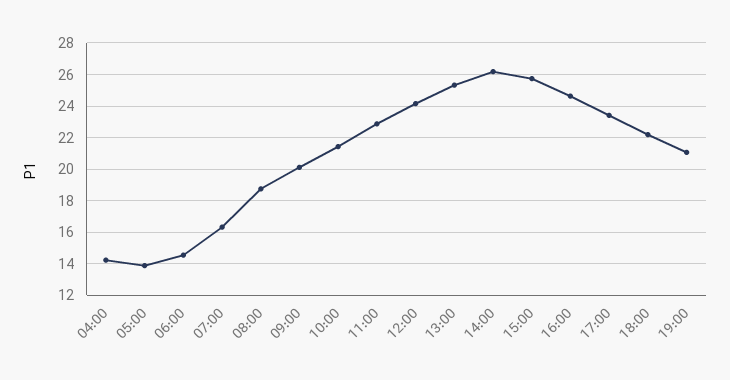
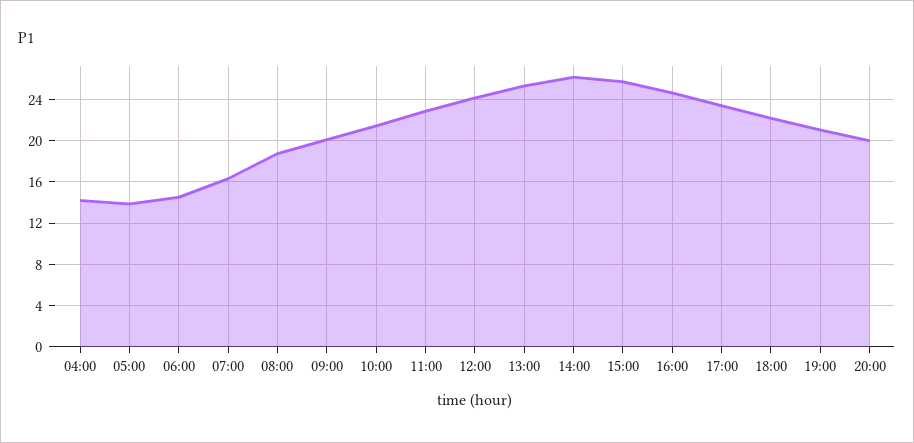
20:00: none -> 20

